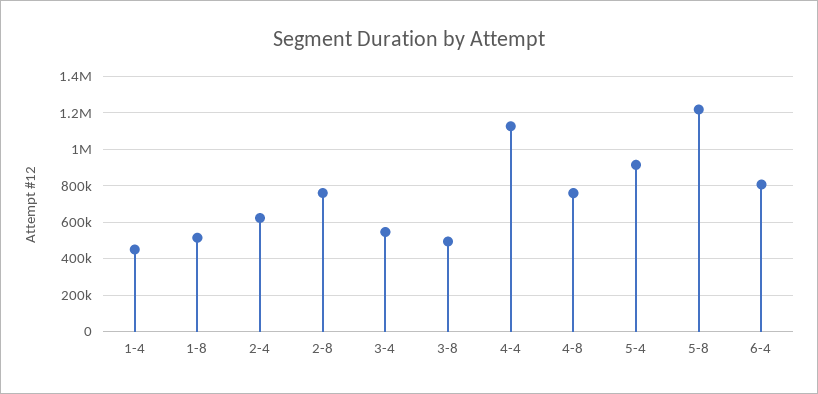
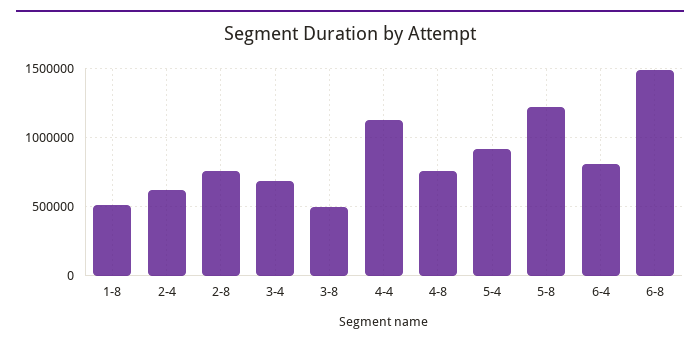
1-4: 450000 -> none
3-4: 550000 -> 700000
6-8: none -> 1500000

